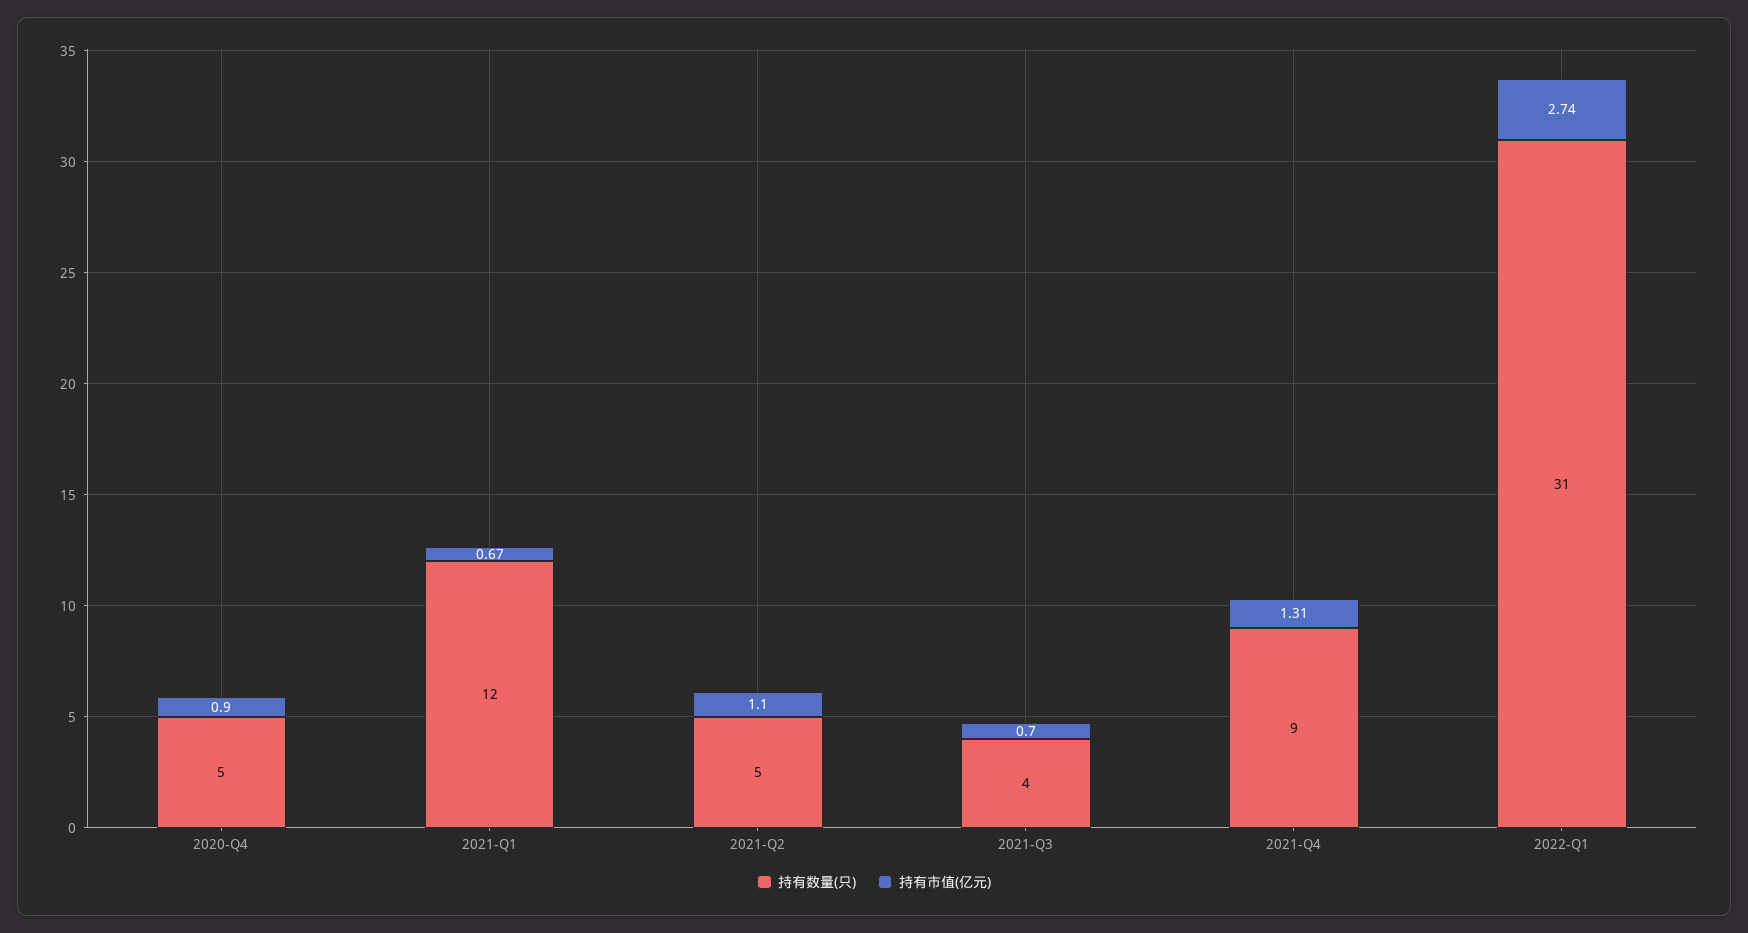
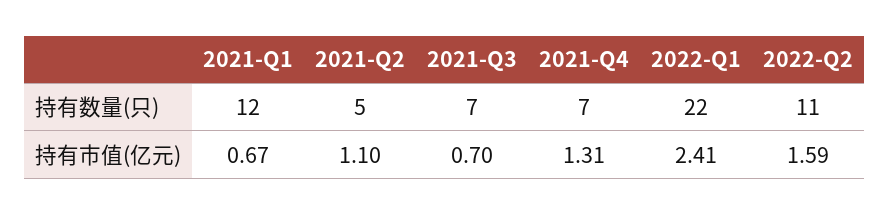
持有数量(只), 2020-Q4: 5 -> none
持有市值(亿元), 2020-Q4: 0.9 -> none
持有数量(只), 2021-Q3: 4 -> 7
持有数量(只), 2021-Q4: 9 -> 7
持有数量(只), 2022-Q1: 31 -> 22
持有市值(亿元), 2022-Q1: 2.74 -> 2.41
持有数量(只), 2022-Q2: none -> 11
持有市值(亿元), 2022-Q2: none -> 1.59

